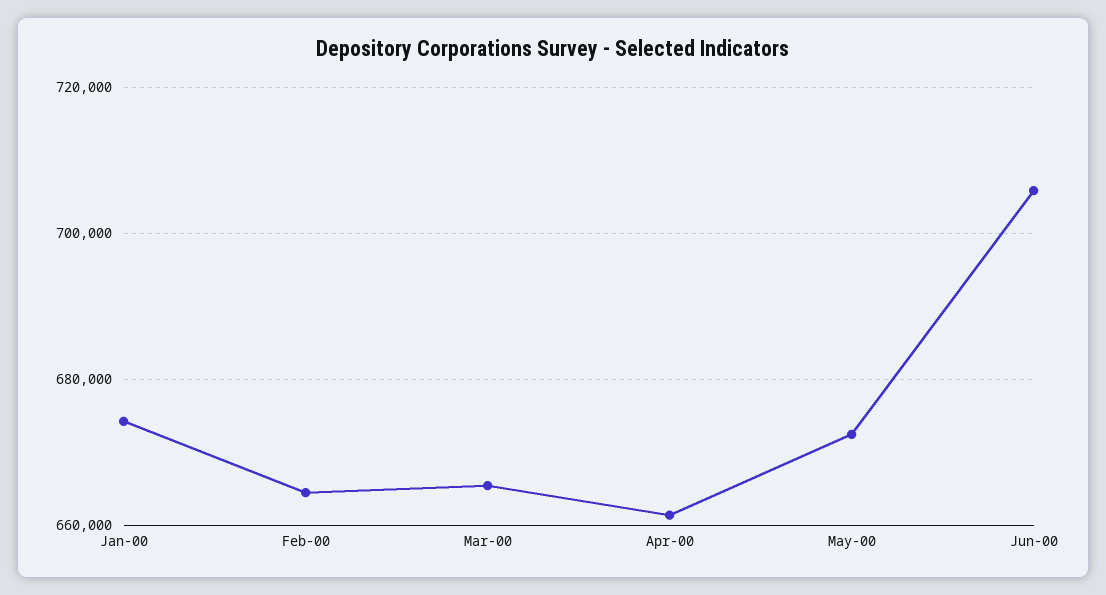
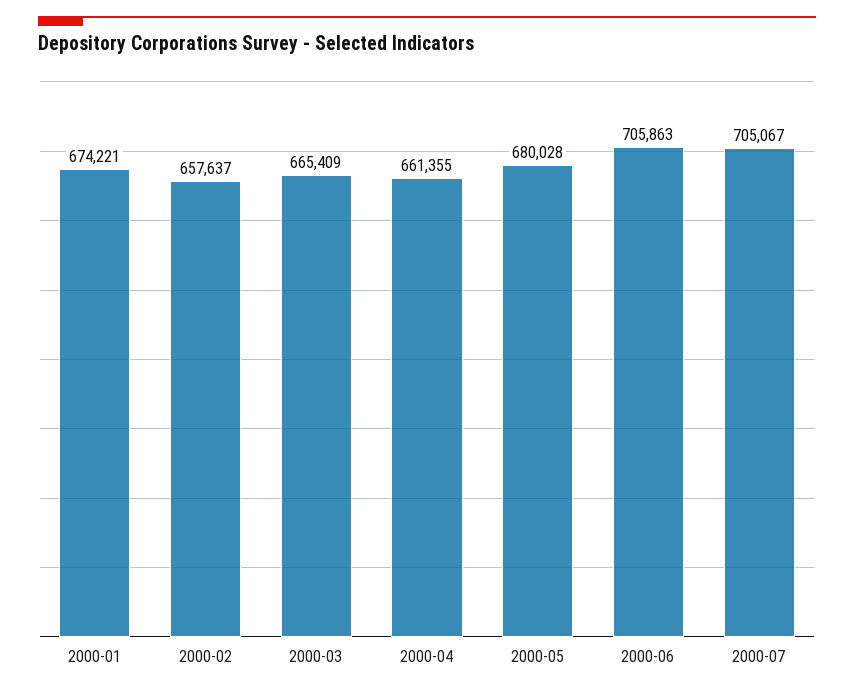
Feb-00: 664000 -> 657637
May-00: 672000 -> 680028
2000-07: none -> 705067

